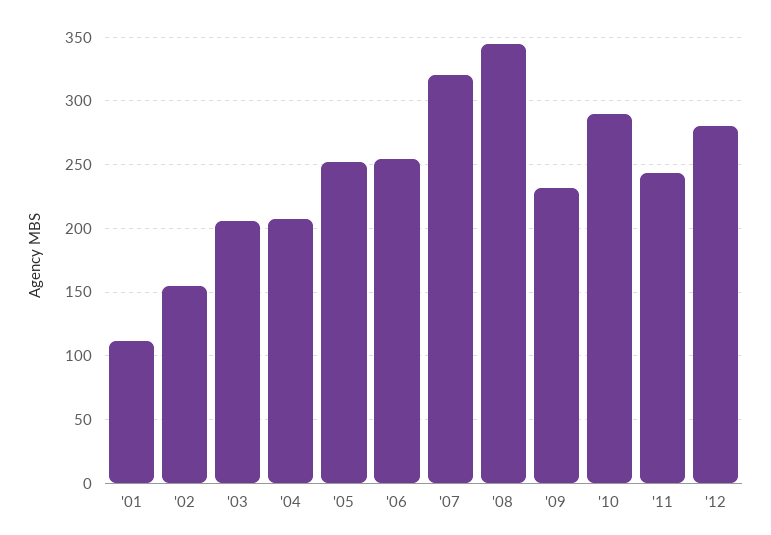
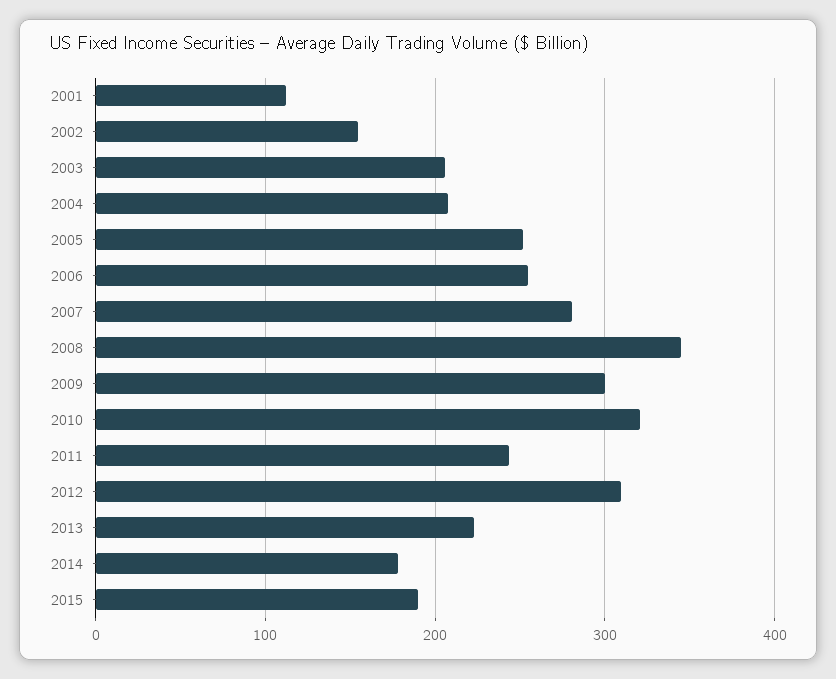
'07: 320 -> 280
'09: 230 -> 300
'10: 290 -> 320
'12: 280 -> 310
2013: none -> 220
2014: none -> 180
2015: none -> 190

